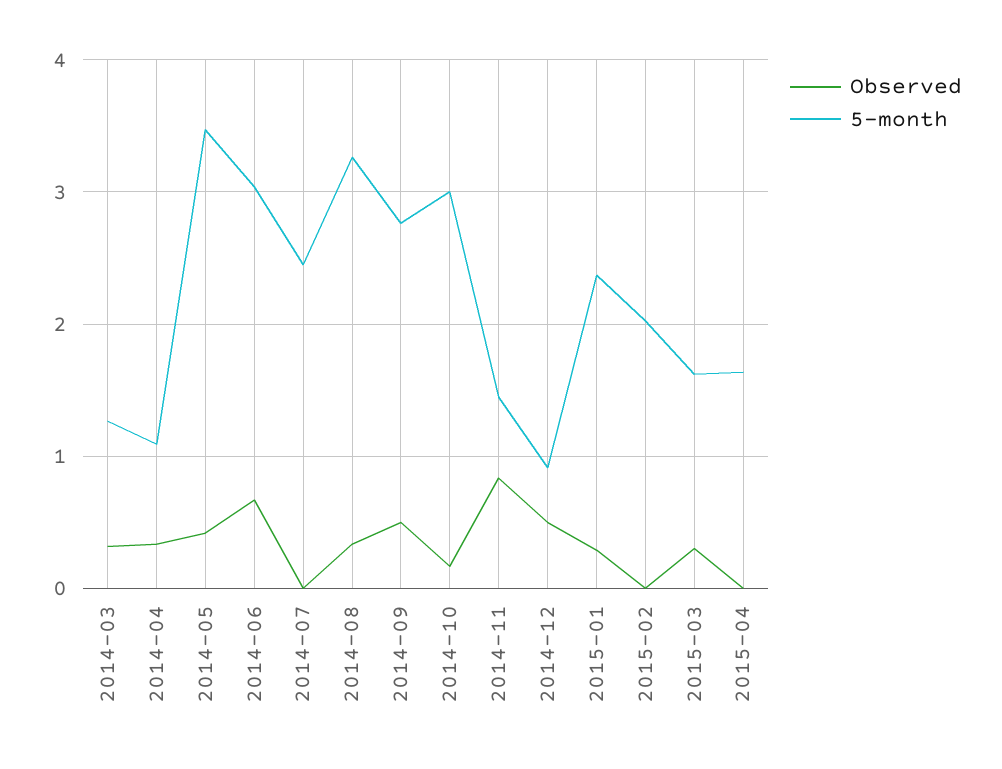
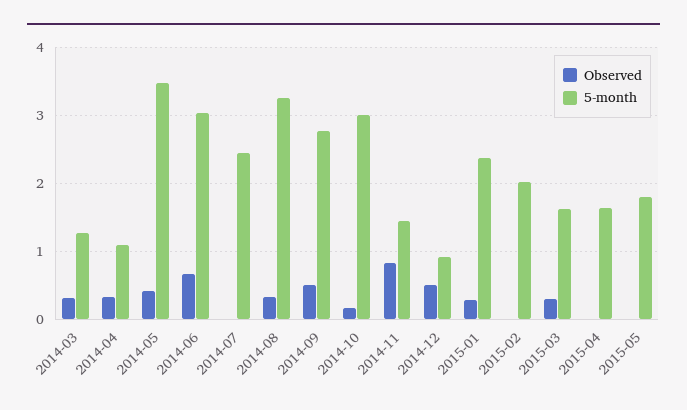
Observed, 2015-05: none -> 0
5-month, 2015-05: none -> 1.8

